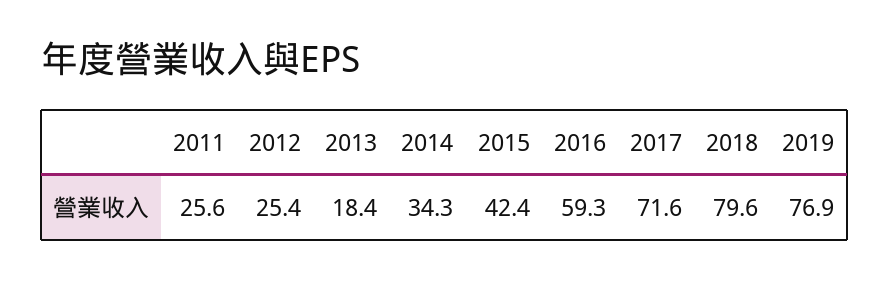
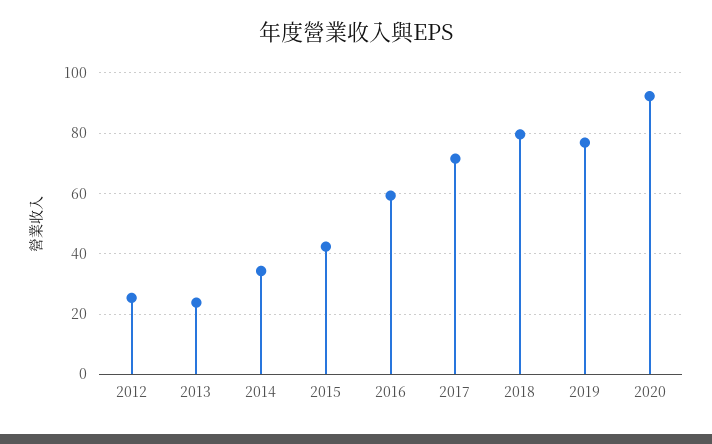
2011: 25.6 -> none
2013: 18.4 -> 24
2020: none -> 92

